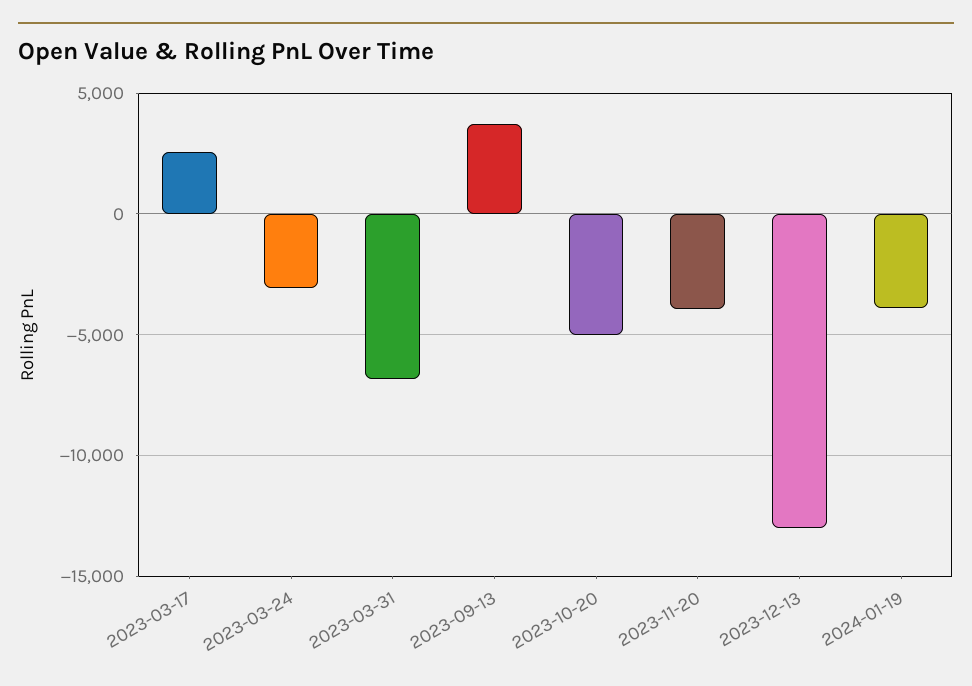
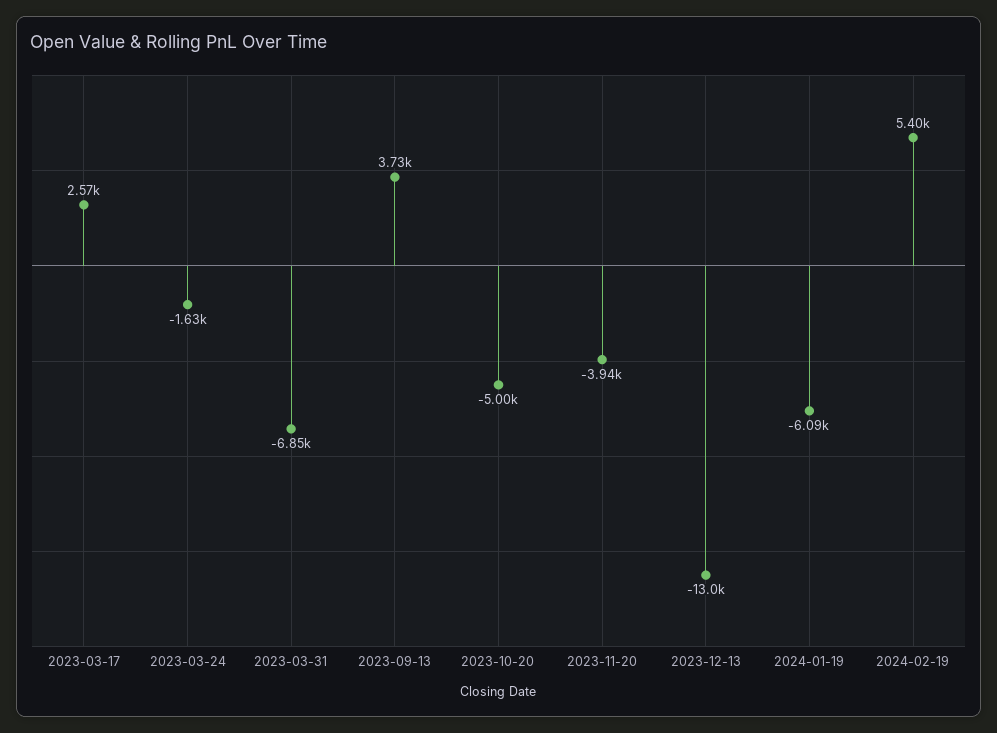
2023-03-24: -3000 -> -1630
2024-01-19: -4000 -> -6090
2024-02-19: none -> 5400

